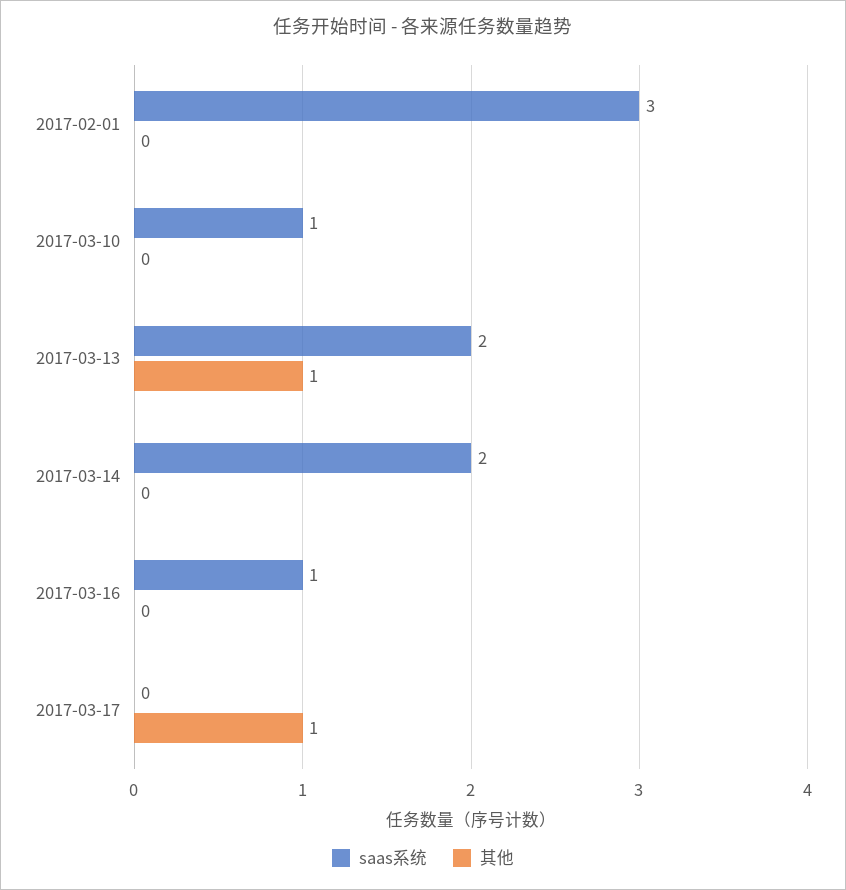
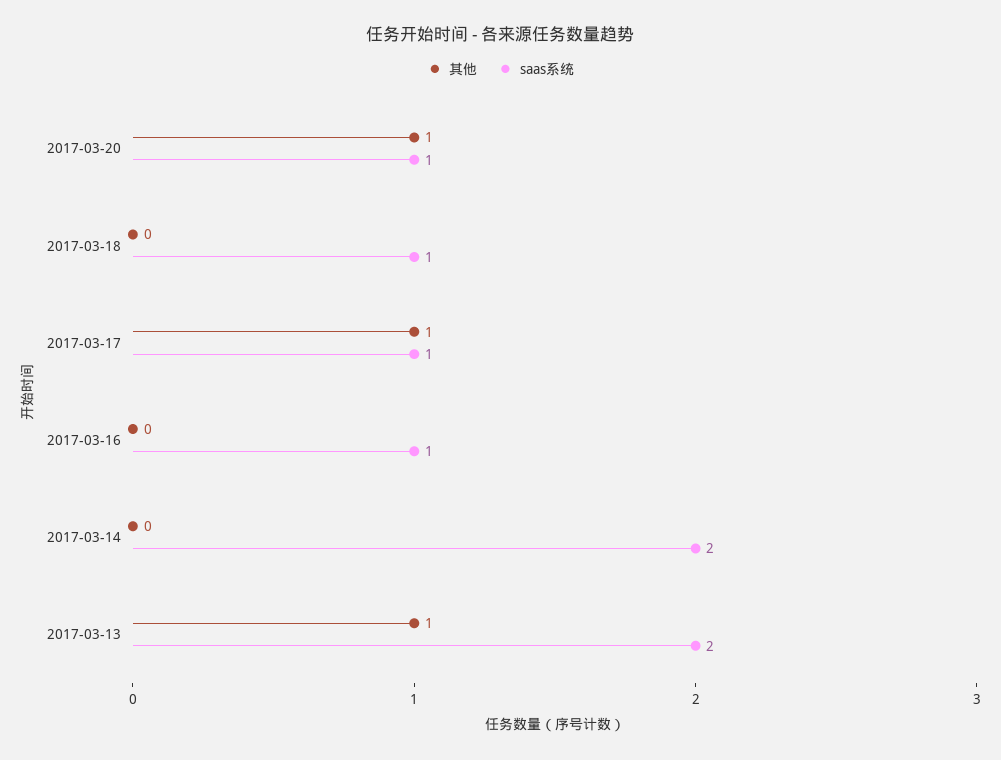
saas系统, 2017-02-01: 3 -> none
其他, 2017-02-01: 0 -> none
saas系统, 2017-03-10: 1 -> none
其他, 2017-03-10: 0 -> none
saas系统, 2017-03-17: 0 -> 1
其他, 2017-03-20: none -> 1
saas系统, 2017-03-20: none -> 1
其他, 2017-03-18: none -> 0
saas系统, 2017-03-18: none -> 1

